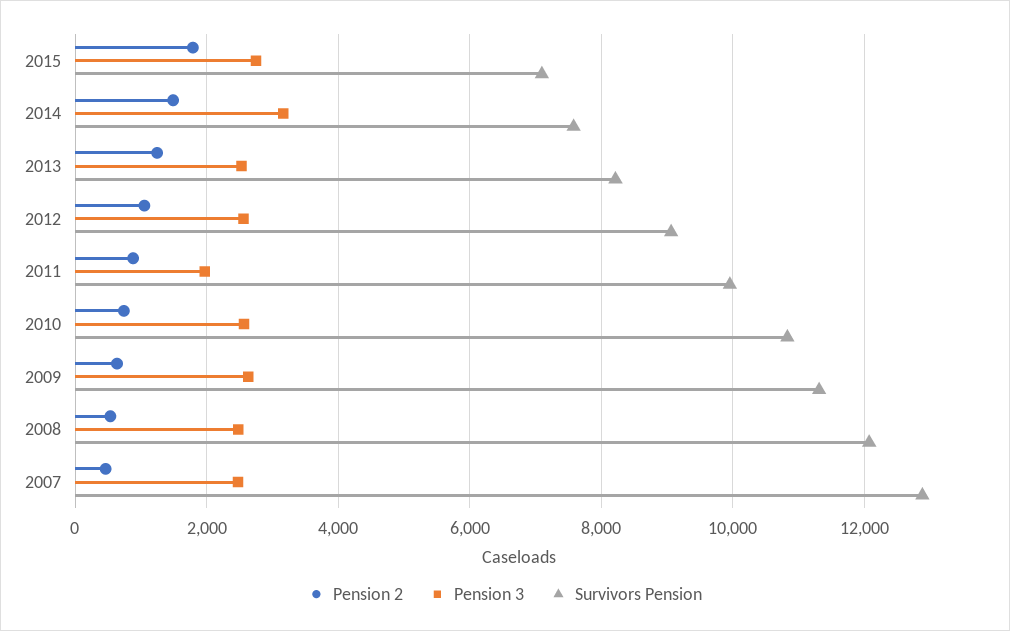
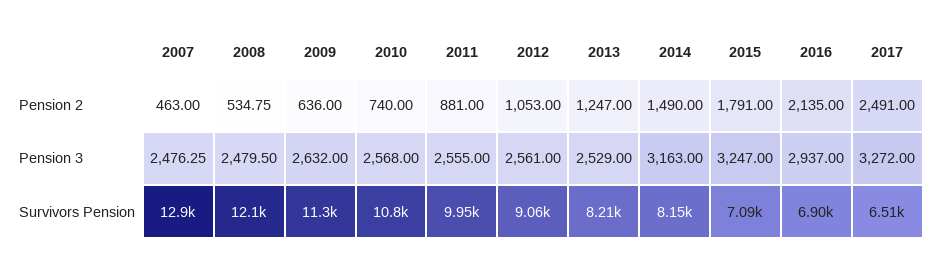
Pension 3, 2015: 2800 -> 3247
Survivors Pension, 2014: 7600 -> 8150
Pension 3, 2011: 2000 -> 2555
Pension 2, 2016: none -> 2135
Pension 2, 2017: none -> 2491
Pension 3, 2016: none -> 2937
Pension 3, 2017: none -> 3272
Survivors Pension, 2016: none -> 6900
Survivors Pension, 2017: none -> 6510

